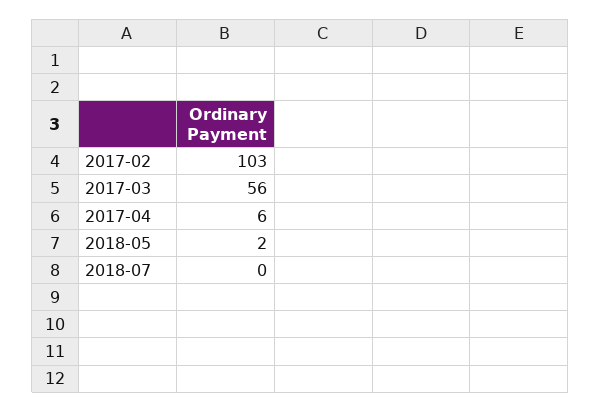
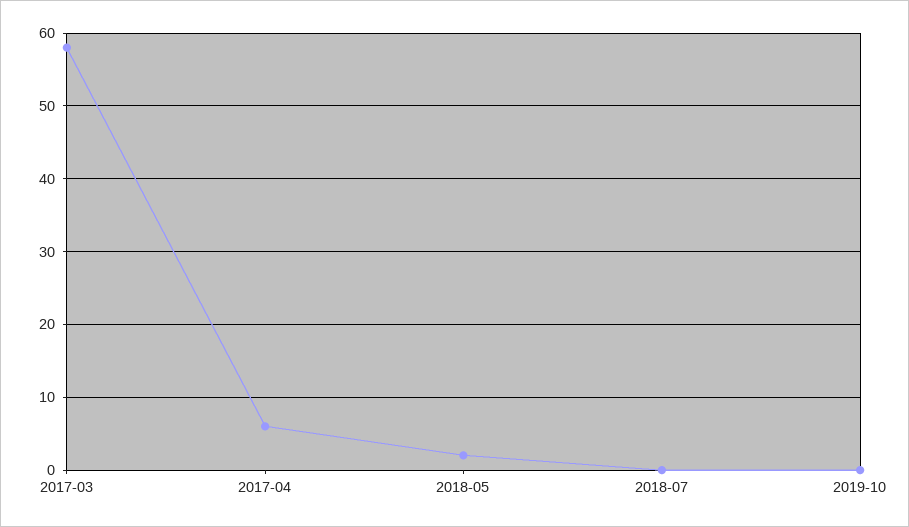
2017-02: 103 -> none
2017-03: 56 -> 58
2019-10: none -> 0

